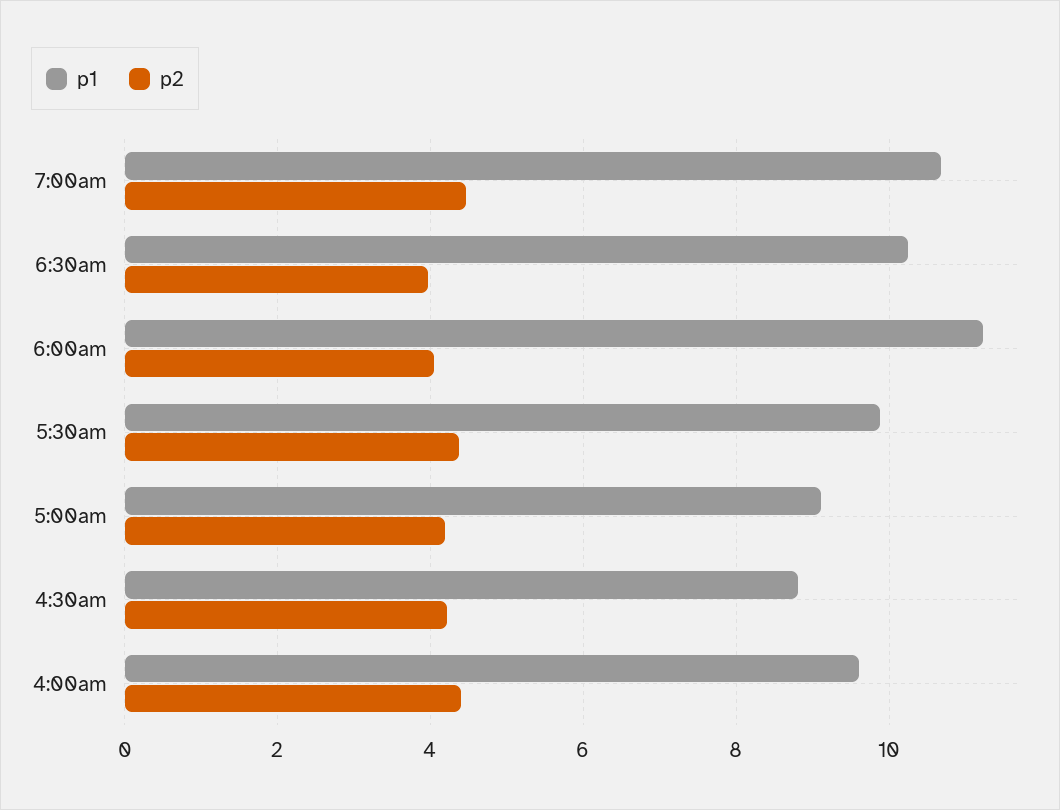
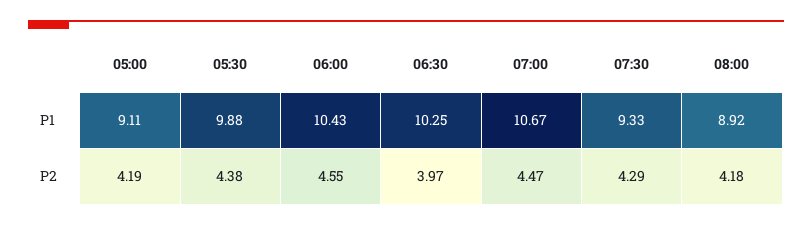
p1, 6:00am: 11.2 -> 10.43
p2, 6:00am: 4 -> 4.55
p1, 4:30am: 8.8 -> none
p2, 4:30am: 4.2 -> none
p1, 4:00am: 9.6 -> none
p2, 4:00am: 4.4 -> none
p1, 07:30: none -> 9.33
p1, 08:00: none -> 8.92
p2, 07:30: none -> 4.29
p2, 08:00: none -> 4.18

